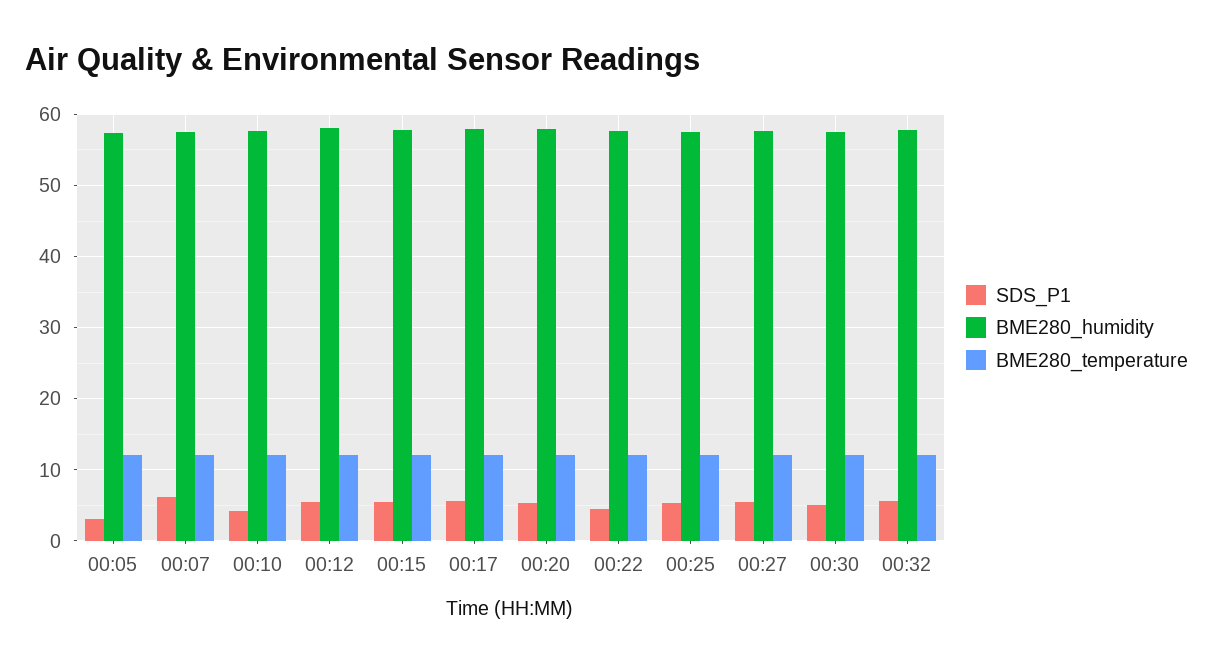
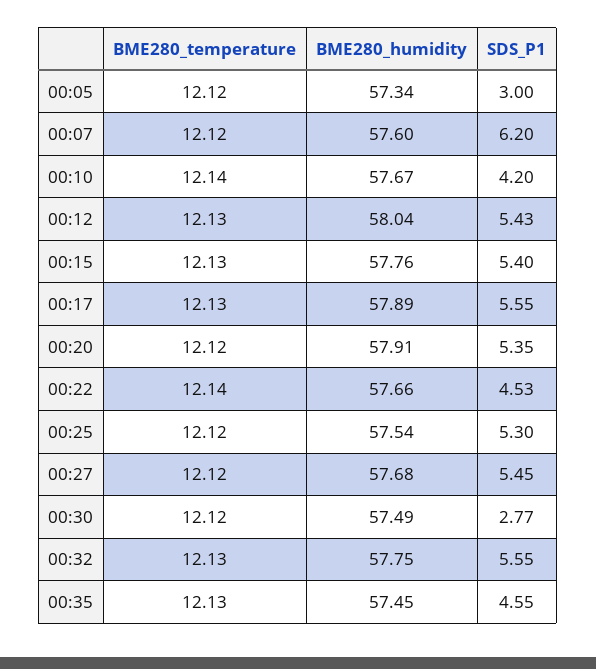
SDS_P1, 00:30: 5 -> 2.77
BME280_temperature, 00:35: none -> 12.13
BME280_humidity, 00:35: none -> 57.45
SDS_P1, 00:35: none -> 4.55

